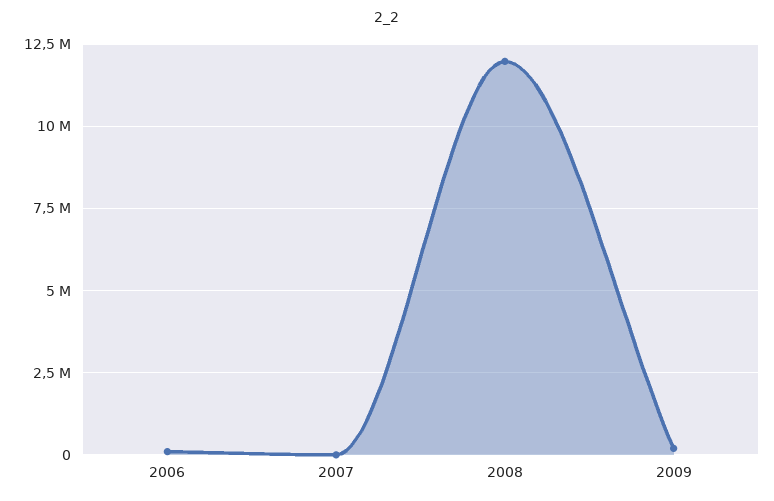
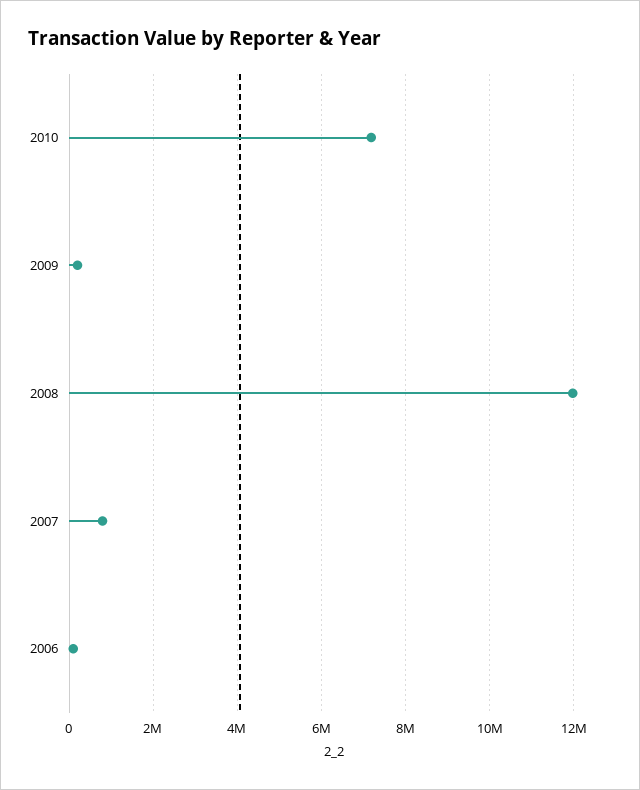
2007: 0 -> 800000
2010: none -> 7200000

